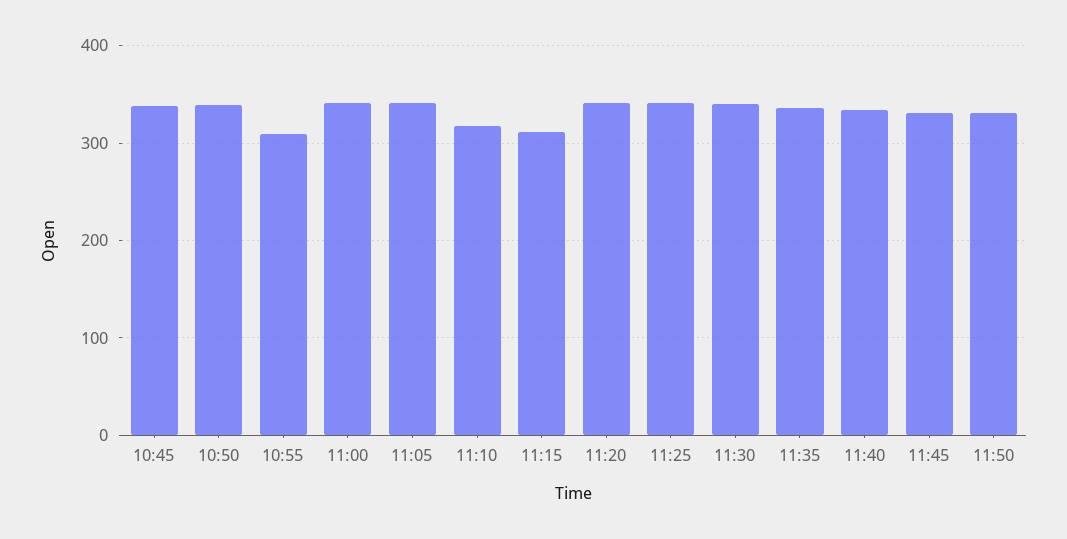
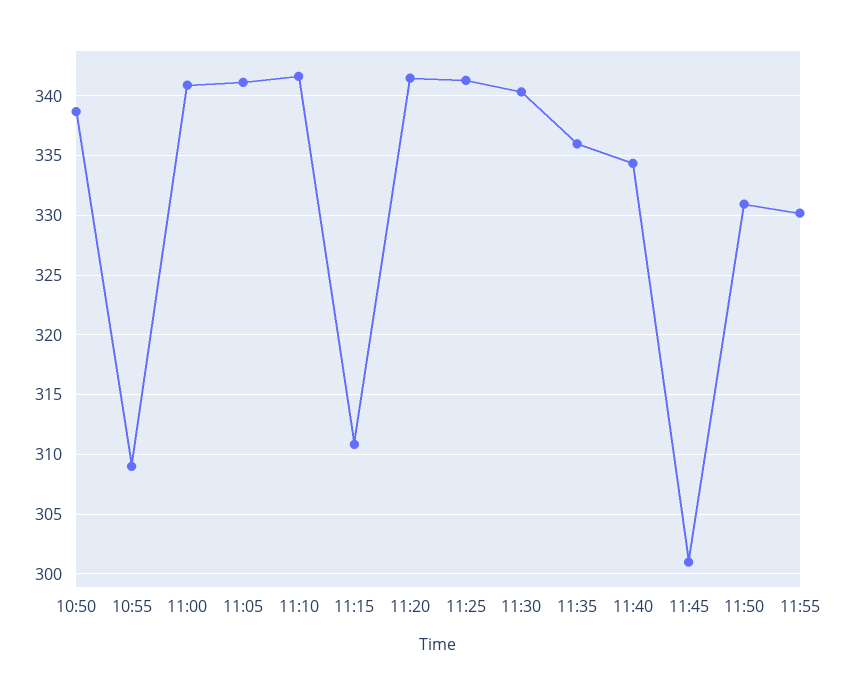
10:45: 340 -> none
11:10: 320 -> 342
11:45: 330 -> 301
11:55: none -> 330

